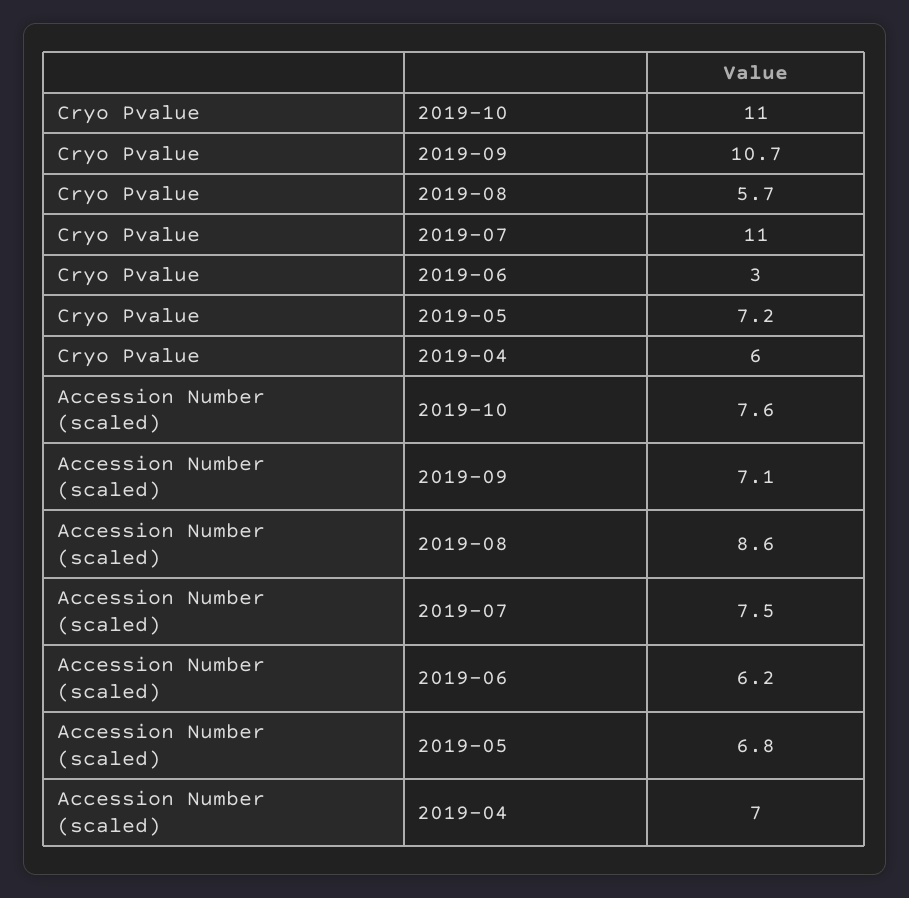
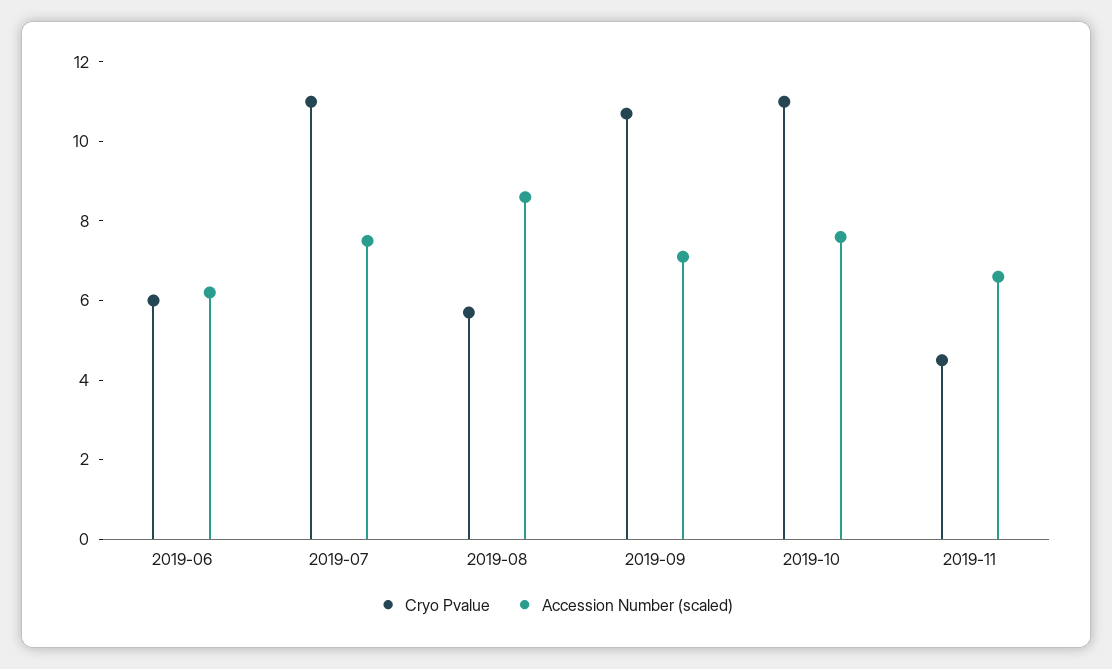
Cryo Pvalue, 2019-06: 3 -> 6
Cryo Pvalue, 2019-05: 7.2 -> none
Cryo Pvalue, 2019-04: 6 -> none
Accession Number (scaled), 2019-05: 6.8 -> none
Accession Number (scaled), 2019-04: 7 -> none
Cryo Pvalue, 2019-11: none -> 4.5
Accession Number (scaled), 2019-11: none -> 6.5

